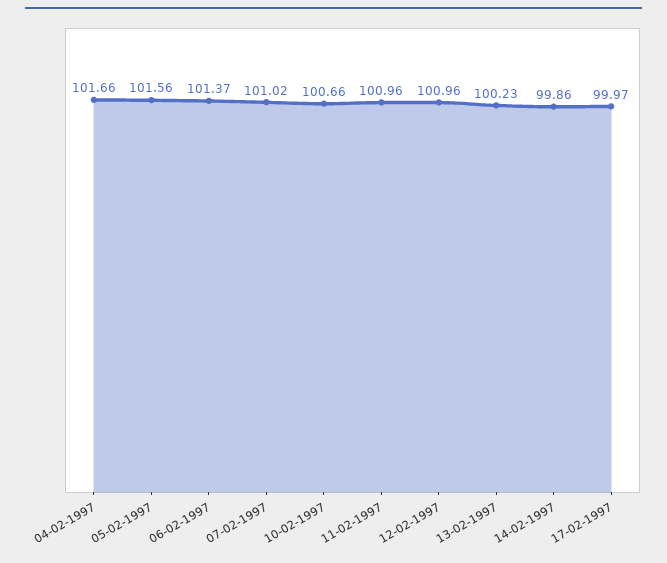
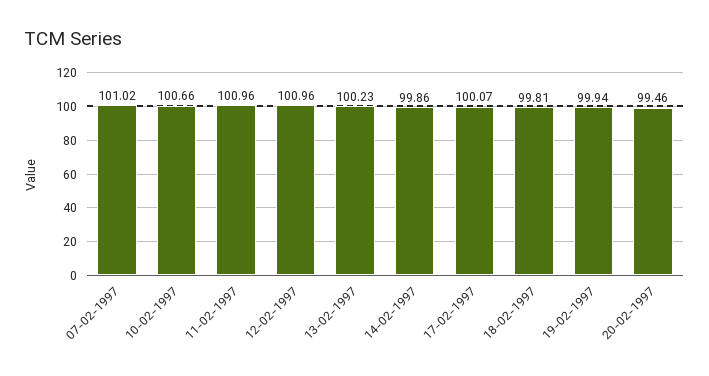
04-02-1997: 101.66 -> none
05-02-1997: 101.56 -> none
06-02-1997: 101.37 -> none
17-02-1997: 99.97 -> 100.07
18-02-1997: none -> 99.81
19-02-1997: none -> 99.94
20-02-1997: none -> 99.46

